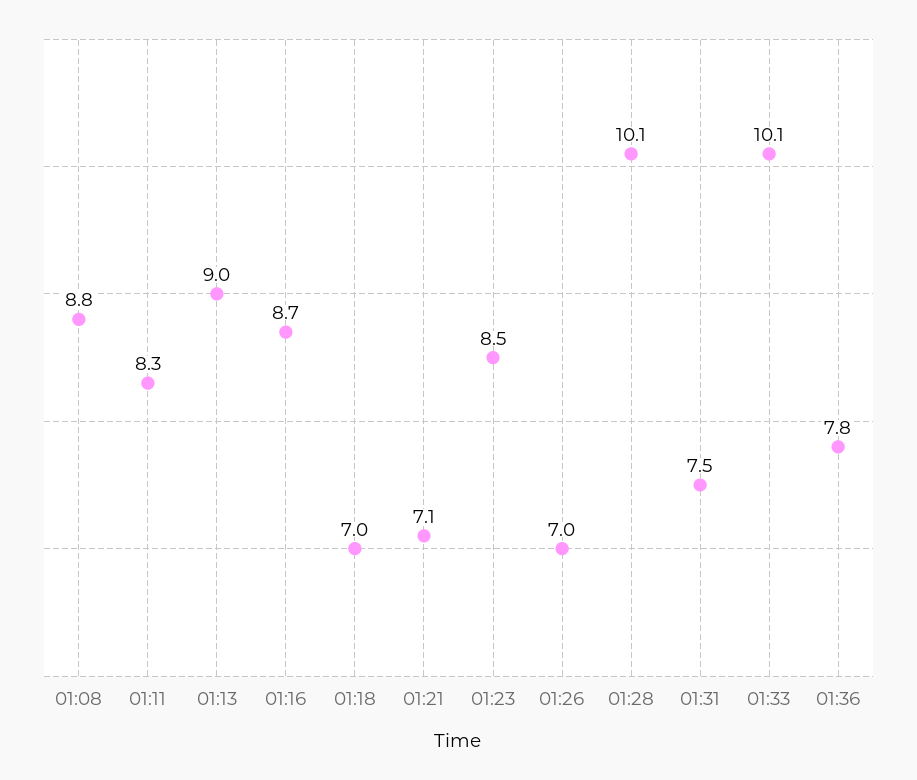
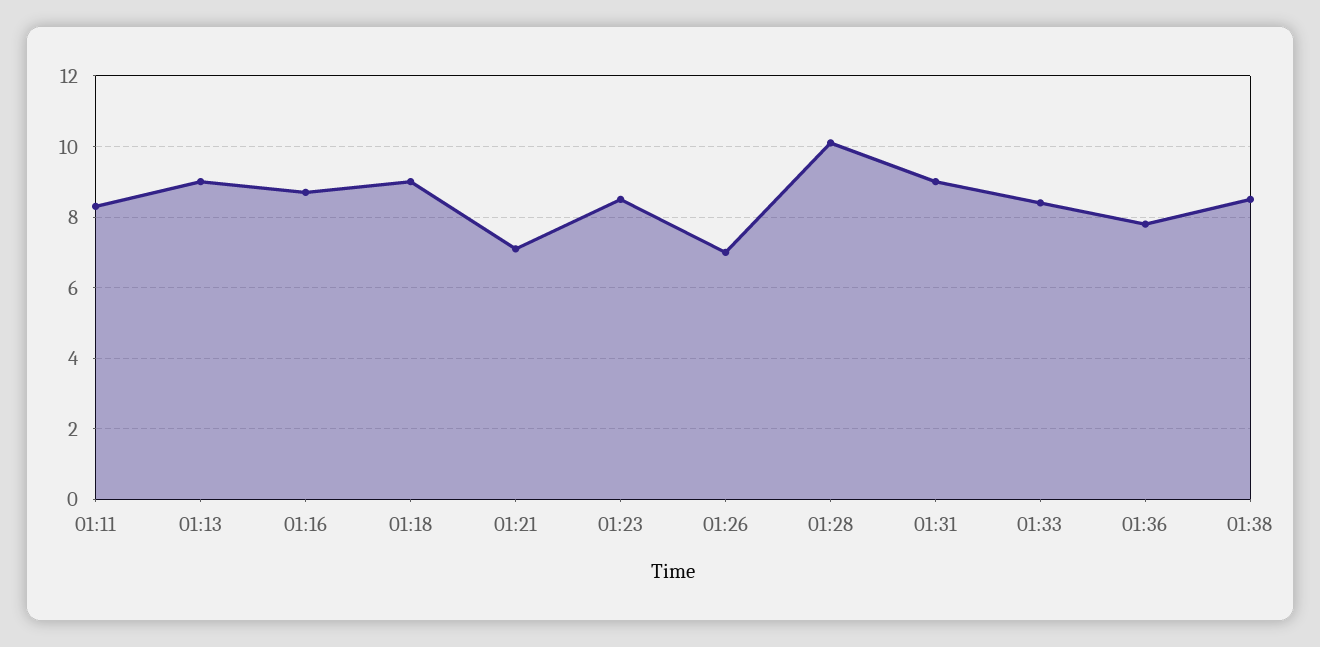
01:08: 8.8 -> none
01:18: 7 -> 9
01:31: 7.5 -> 9
01:33: 10.1 -> 8.5
01:38: none -> 8.5

